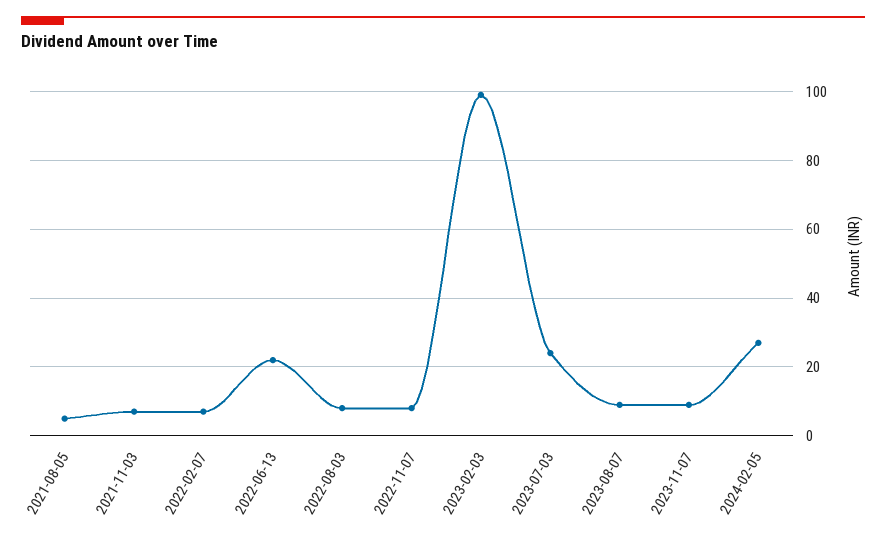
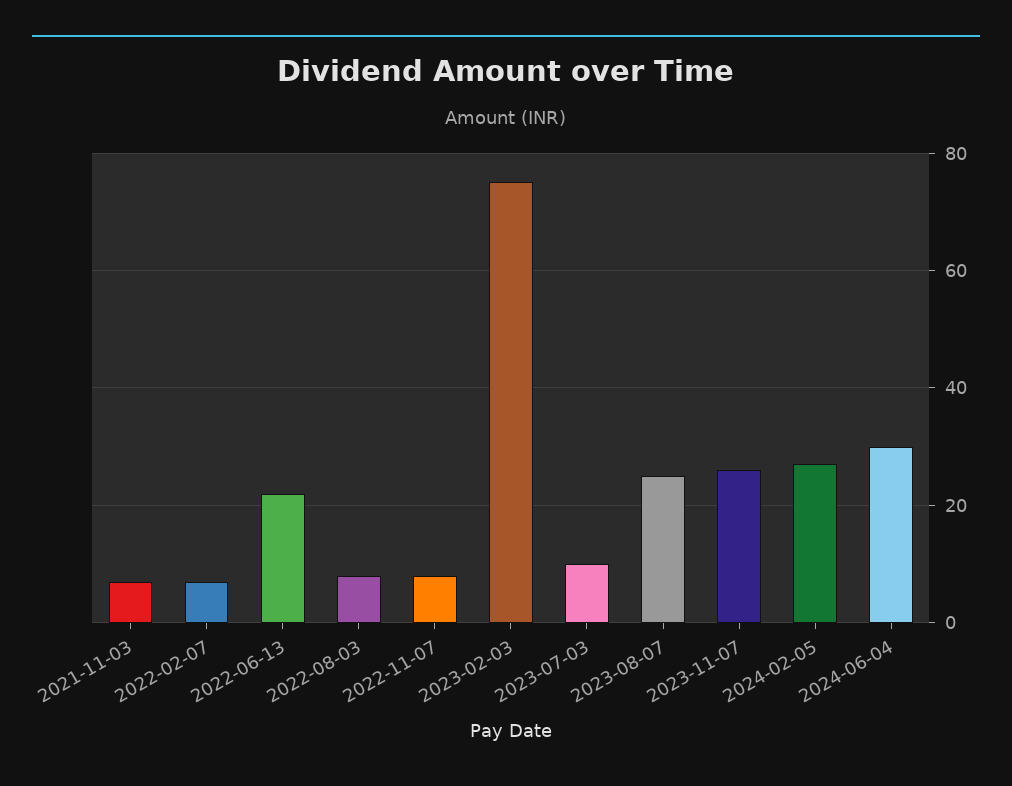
2021-08-05: 5 -> none
2023-02-03: 100 -> 75
2023-07-03: 25 -> 10
2023-08-07: 10 -> 25
2023-11-07: 10 -> 25
2024-06-04: none -> 30

